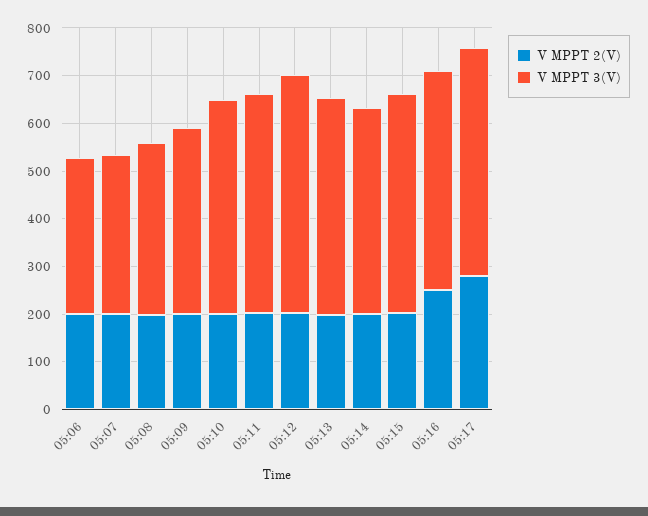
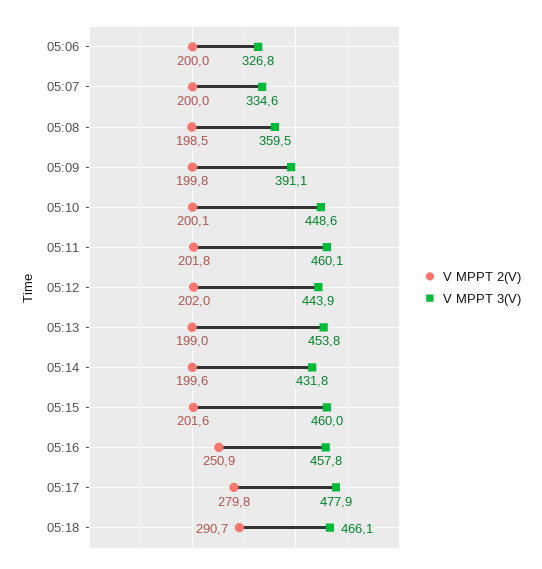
V MPPT 3(V), 05:12: 500 -> 443.9
V MPPT 2(V), 05:18: none -> 290.7
V MPPT 3(V), 05:18: none -> 466.1

